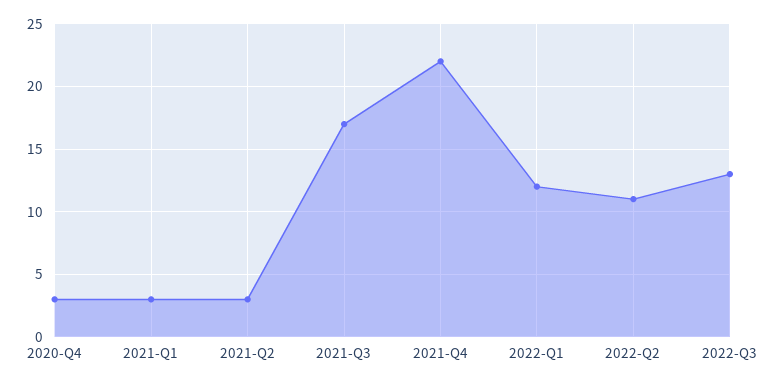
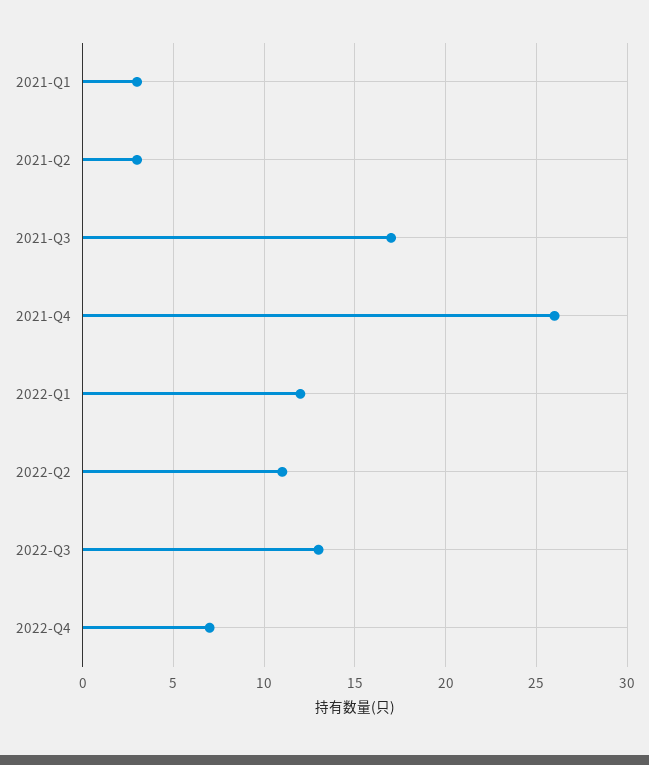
2020-Q4: 3 -> none
2021-Q4: 22 -> 26
2022-Q4: none -> 7

